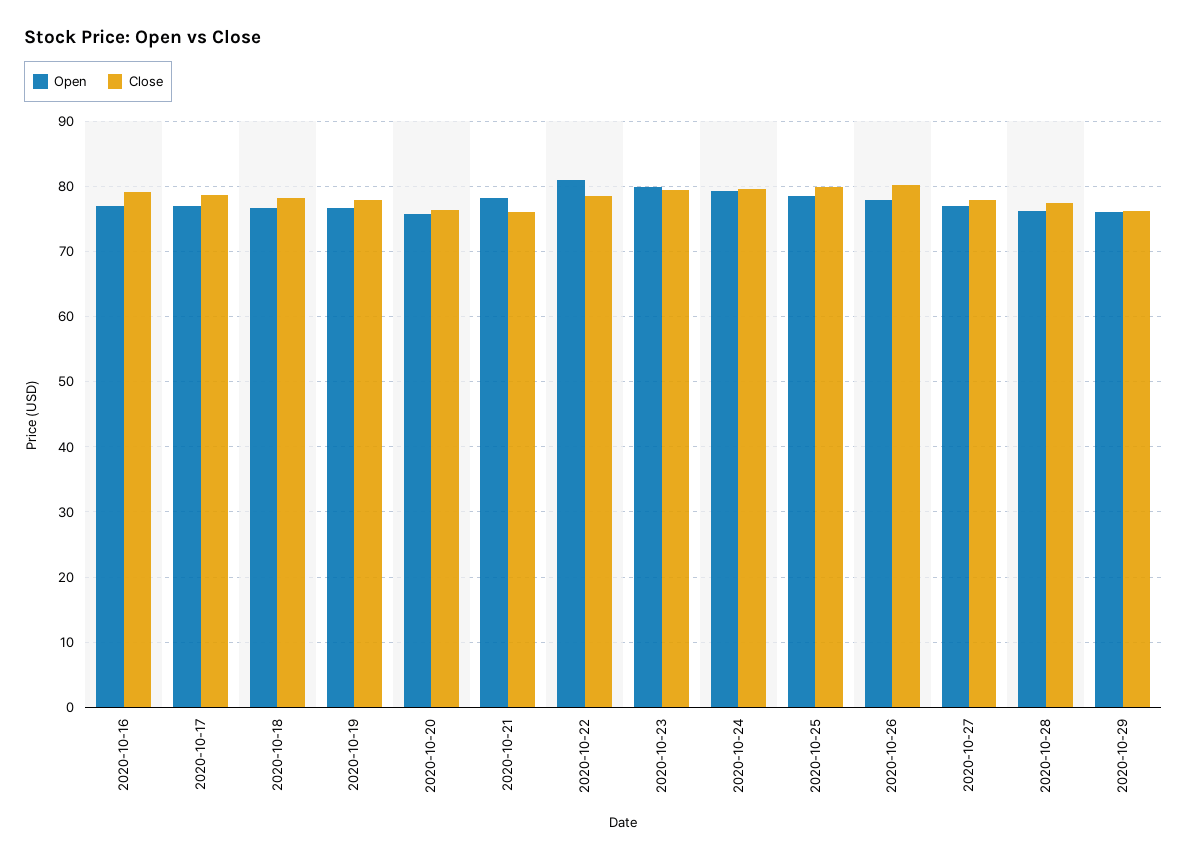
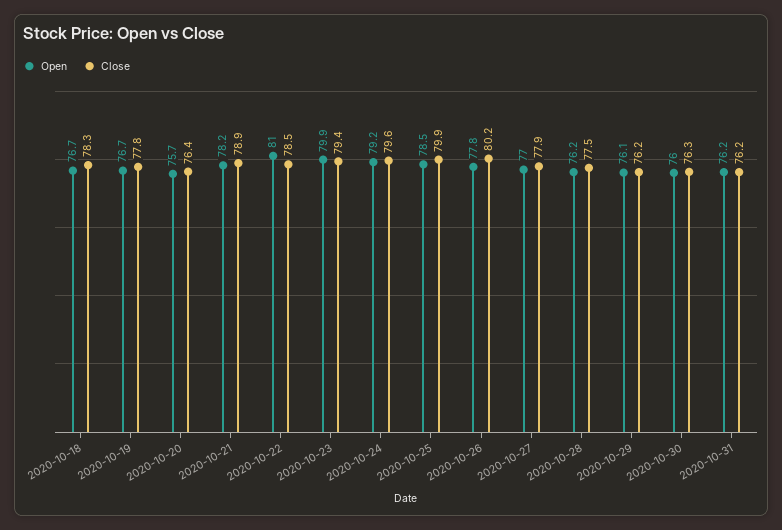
Open, 2020-10-16: 77 -> none
Close, 2020-10-16: 79 -> none
Open, 2020-10-17: 77 -> none
Close, 2020-10-17: 79 -> none
Close, 2020-10-21: 76 -> 78.9
Open, 2020-10-30: none -> 76
Close, 2020-10-30: none -> 76.3
Open, 2020-10-31: none -> 76.2
Close, 2020-10-31: none -> 76.2

